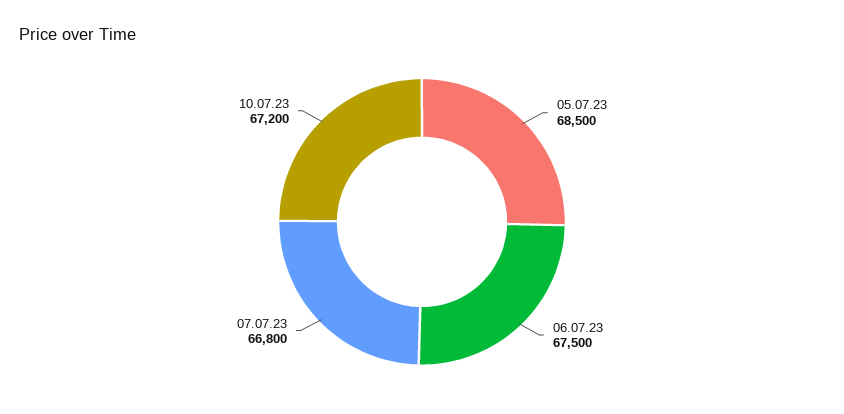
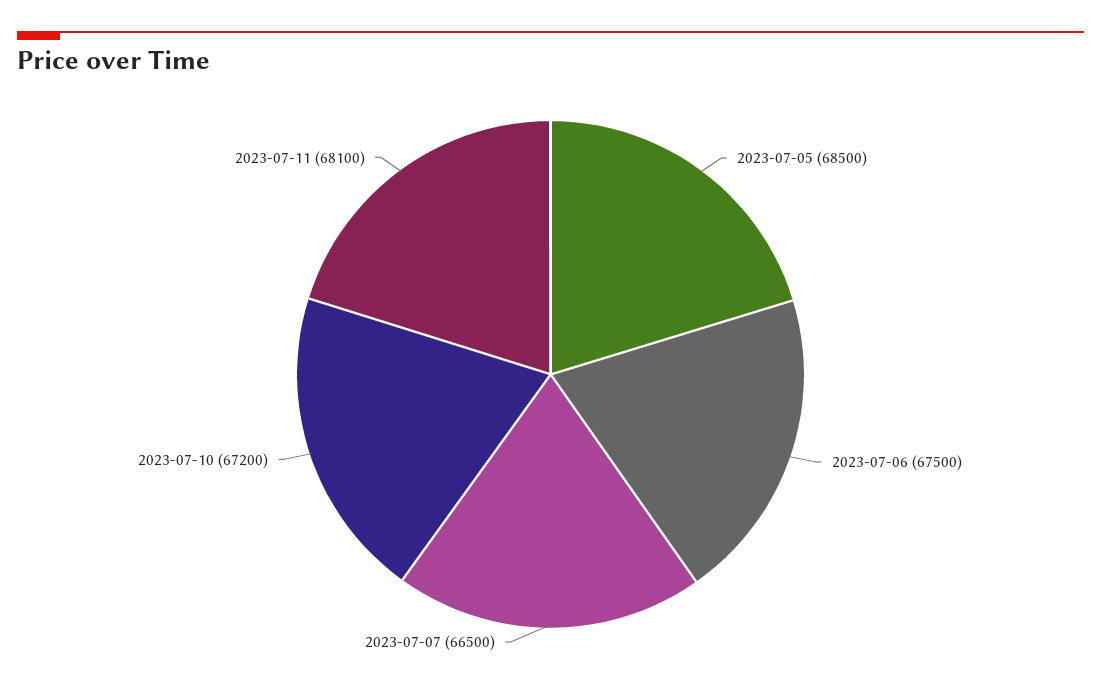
07.07.23: 66800 -> 66500
2023-07-11: none -> 68100

